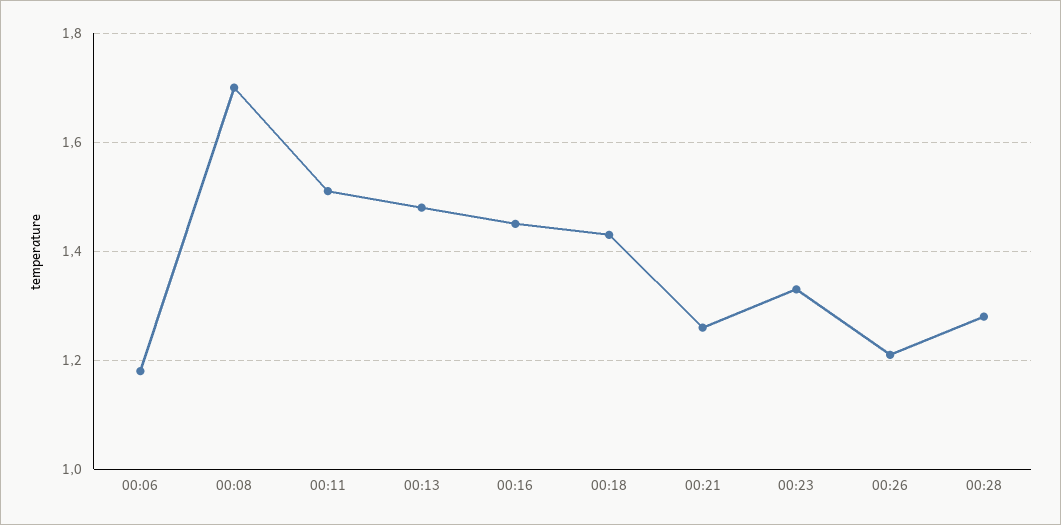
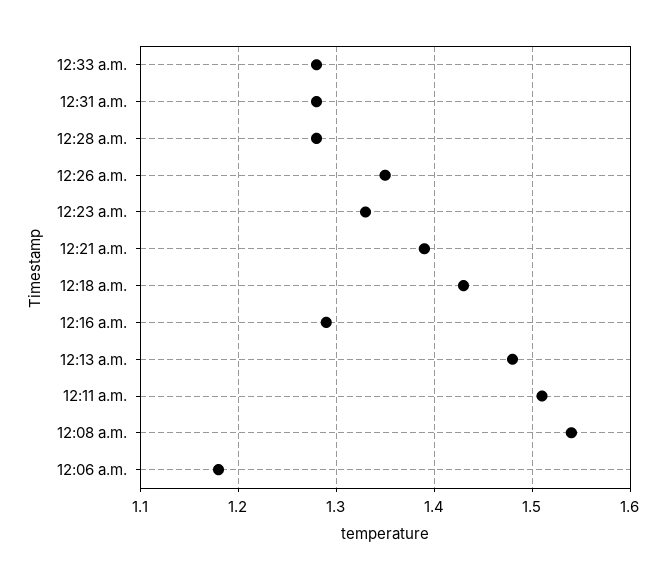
00:08: 1.7 -> 1.54
00:16: 1.45 -> 1.29
00:21: 1.25 -> 1.39
00:26: 1.2 -> 1.35
12:33 a.m.: none -> 1.28
12:31 a.m.: none -> 1.28

